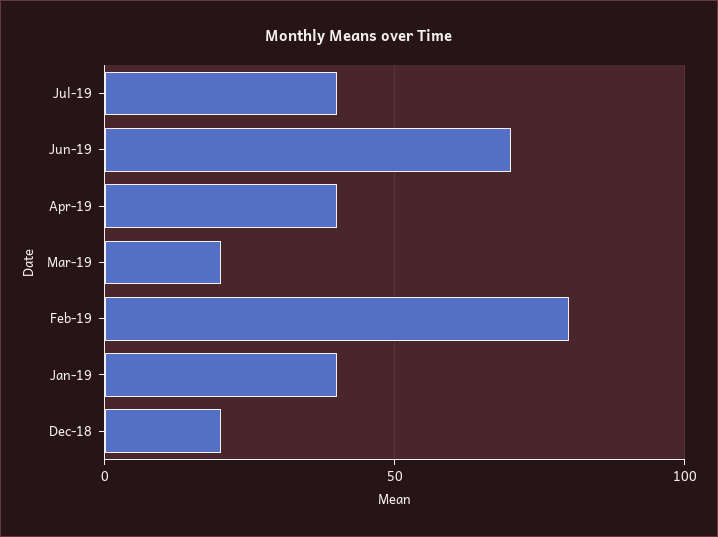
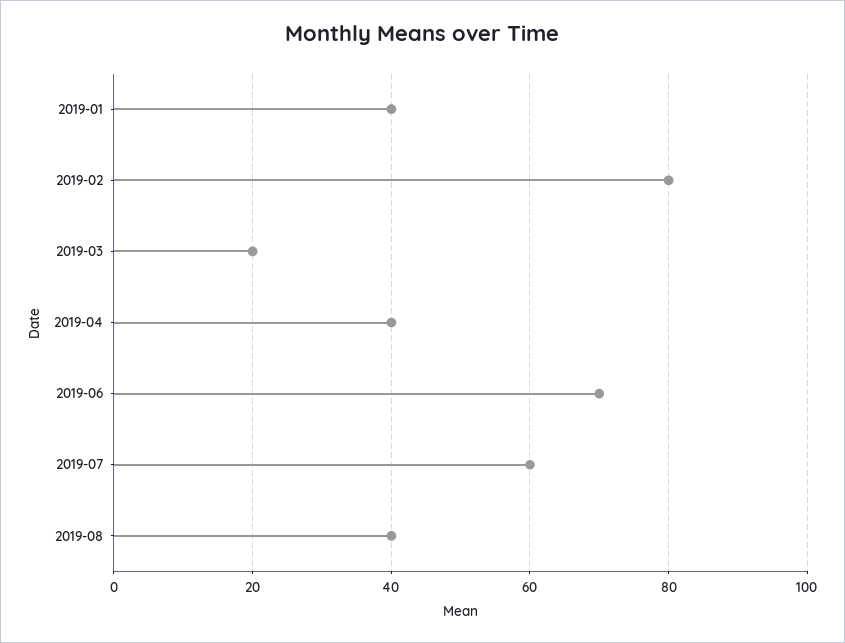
Jul-19: 40 -> 60
Dec-18: 20 -> none
2019-08: none -> 40

